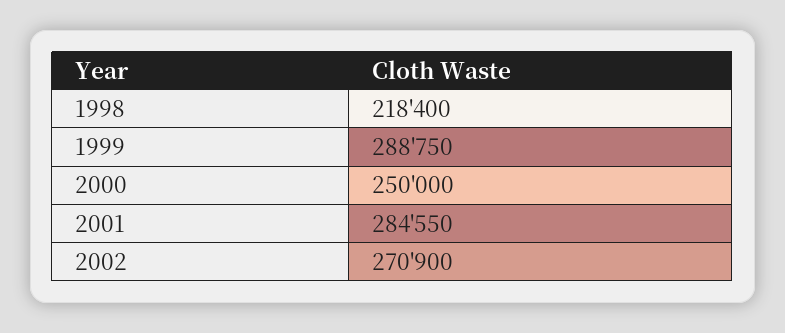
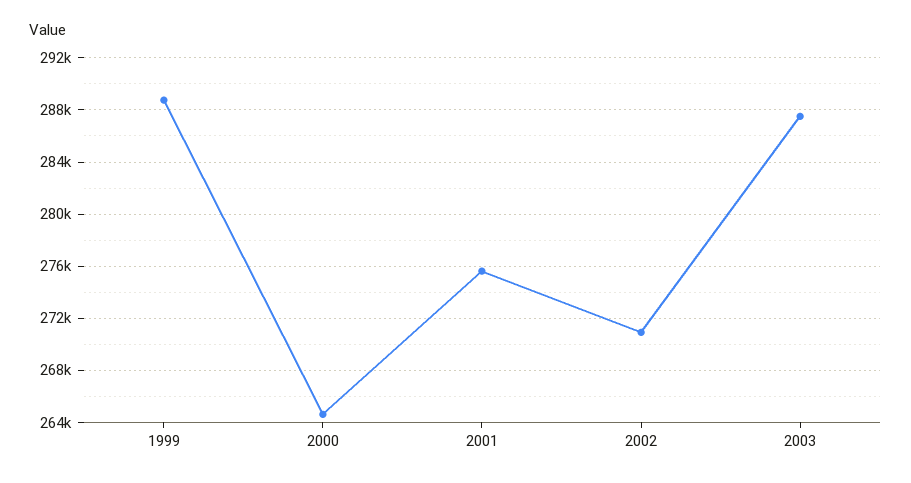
1998: 218400 -> none
2000: 250000 -> 264500
2001: 284550 -> 275500
2003: none -> 287500

